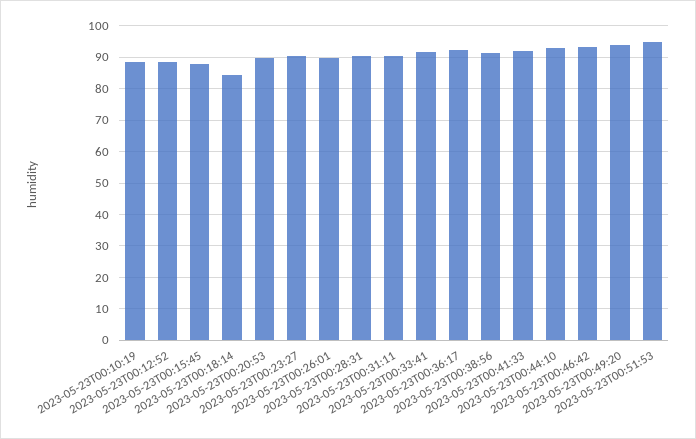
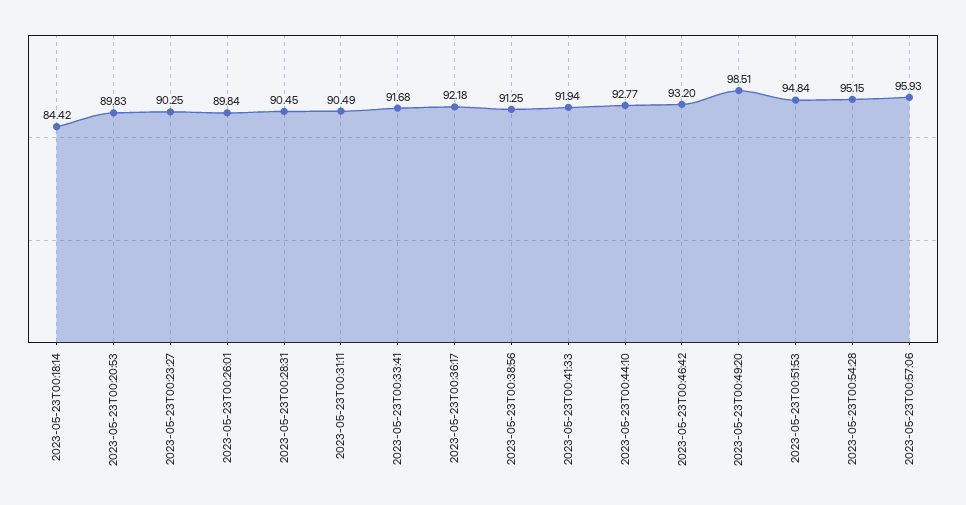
2023-05-23T00:10:19: 88 -> none
2023-05-23T00:12:52: 88 -> none
2023-05-23T00:15:45: 88 -> none
2023-05-23T00:49:20: 94 -> 98.51
2023-05-23T00:54:28: none -> 95.15
2023-05-23T00:57:06: none -> 95.93

